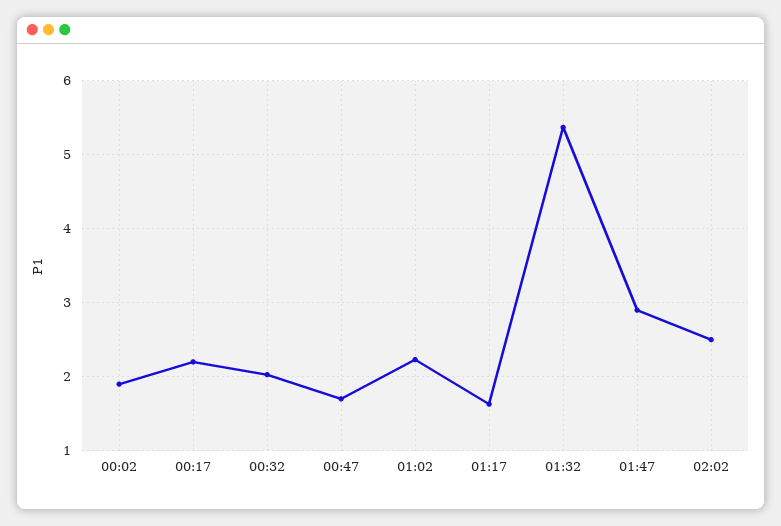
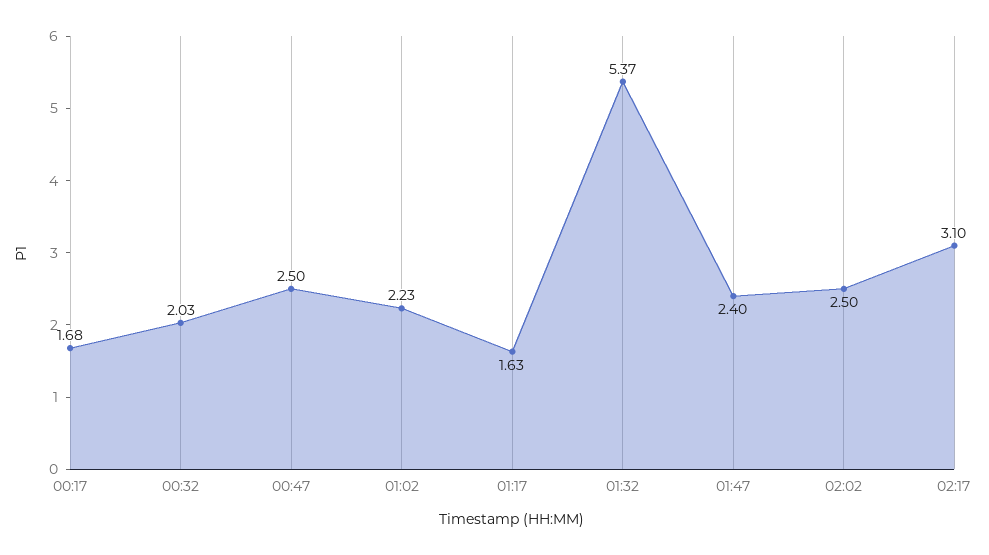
00:02: 1.9 -> none
00:17: 2.2 -> 1.68
00:47: 1.7 -> 2.5
01:47: 2.9 -> 2.4
02:17: none -> 3.1

